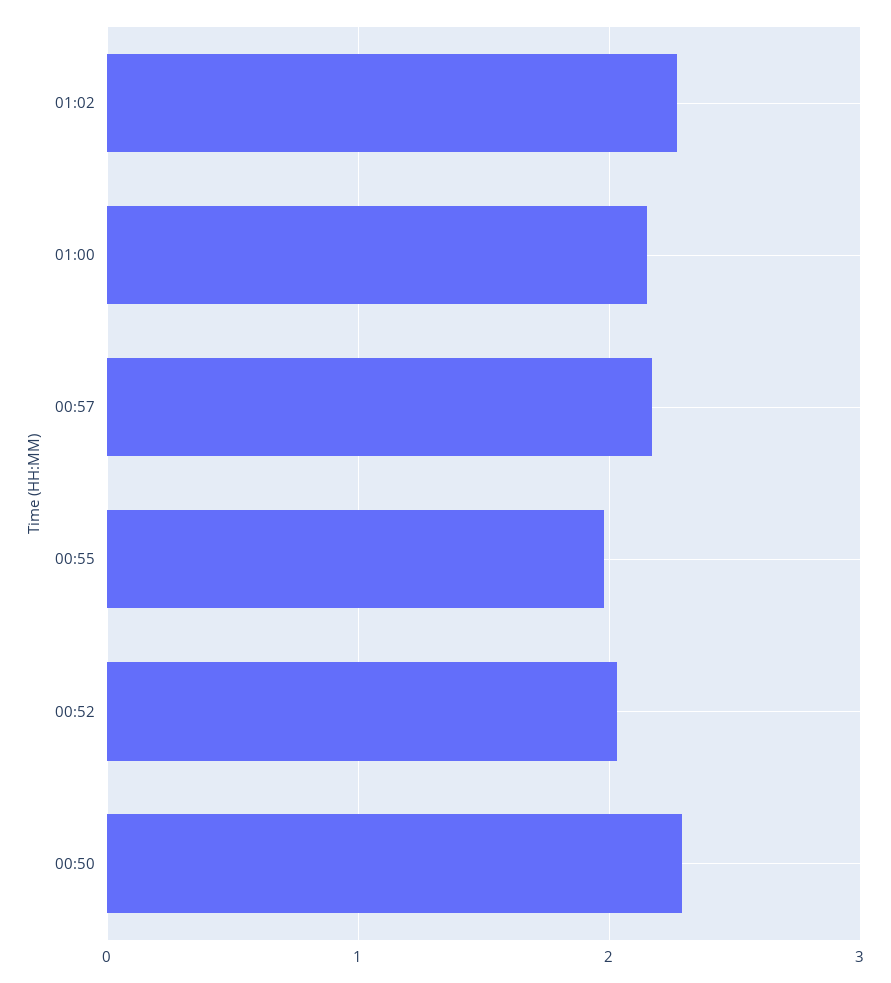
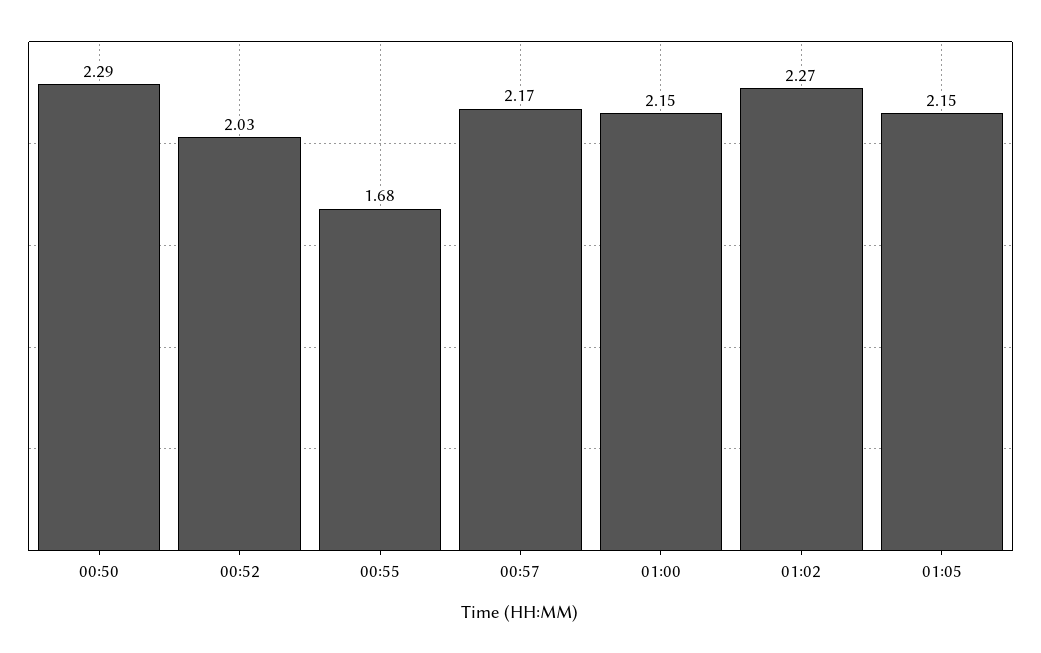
00:55: 2 -> 1.68
01:05: none -> 2.15

